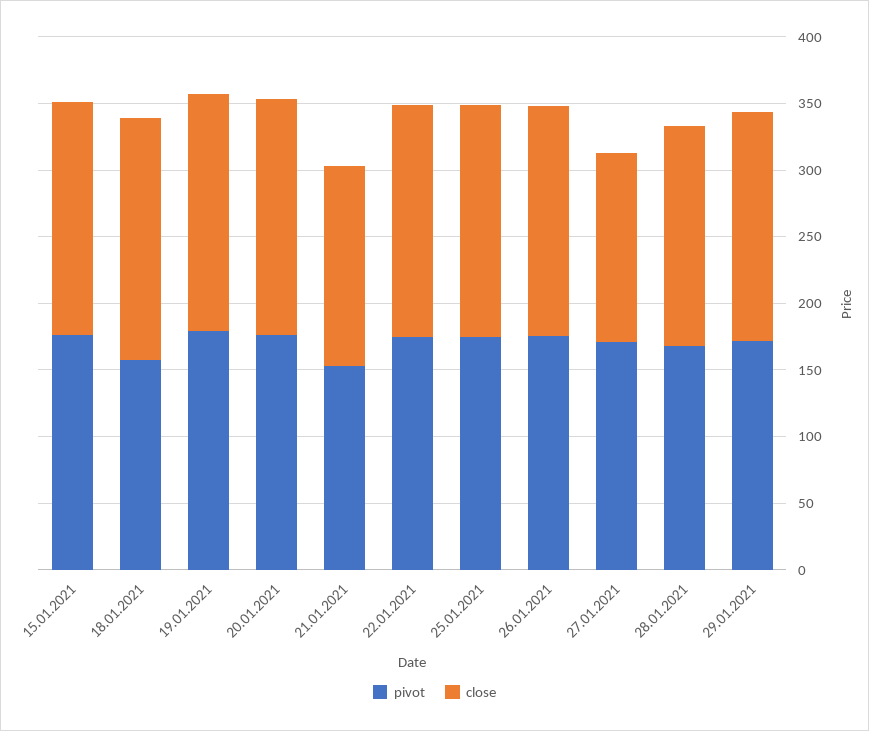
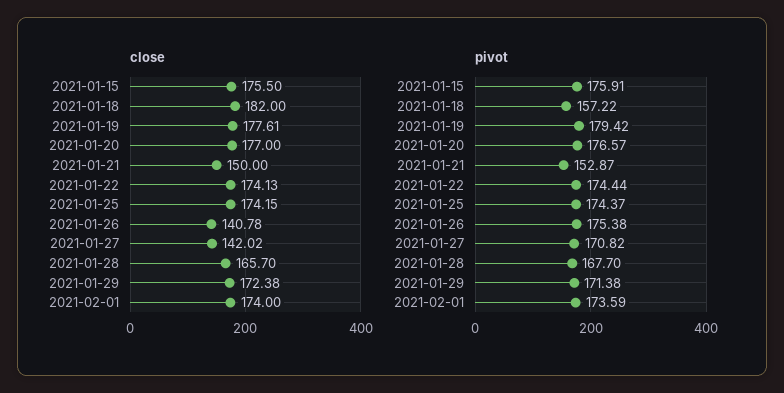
close, 26.01.2021: 170 -> 140.78
close, 2021-02-01: none -> 174
pivot, 2021-02-01: none -> 173.59

